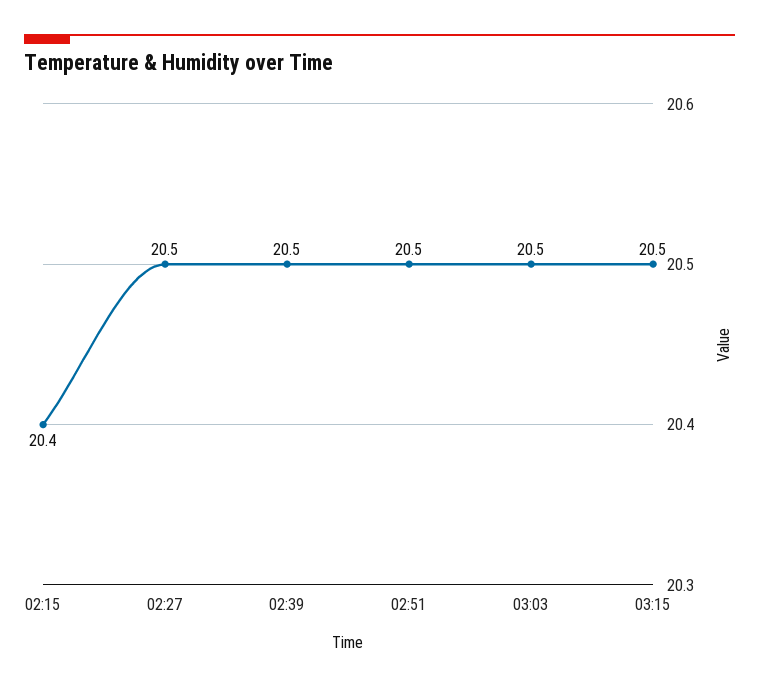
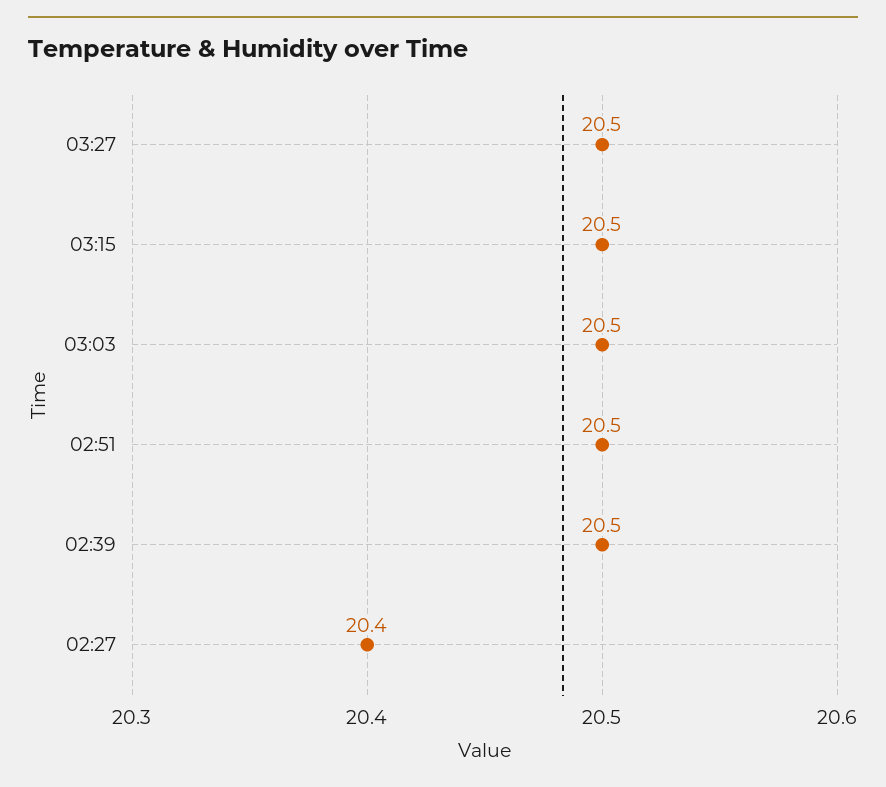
02:15: 20.4 -> none
02:27: 20.5 -> 20.4
03:27: none -> 20.5

